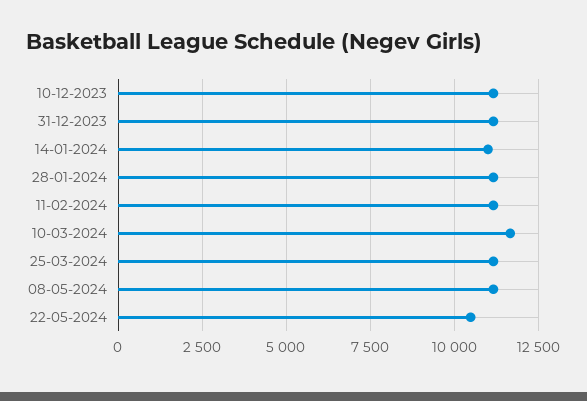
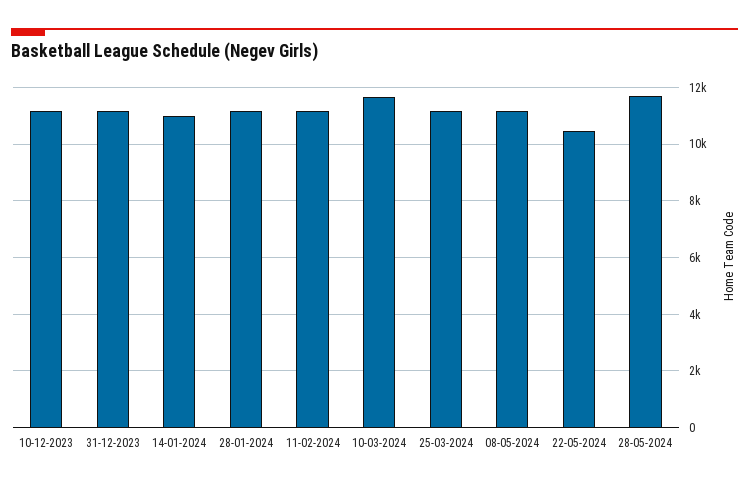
28-05-2024: none -> 11750

